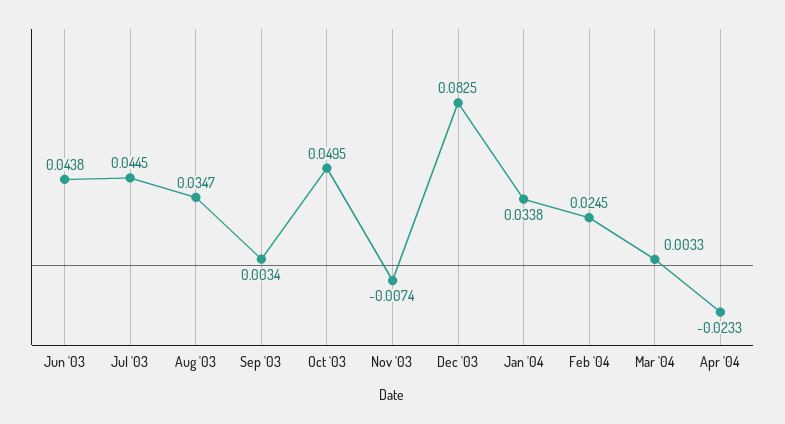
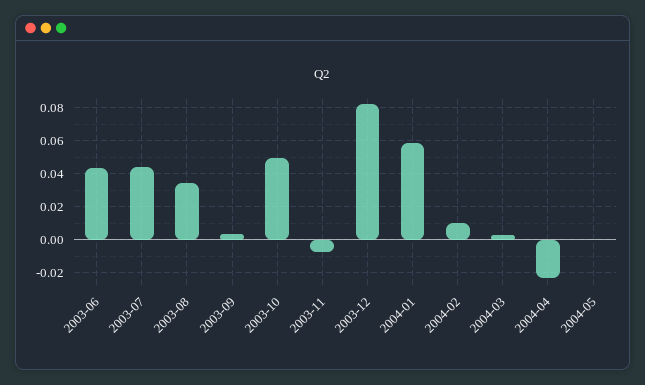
Jan '04: 0.0338 -> 0.06
Feb '04: 0.0245 -> 0.01
2004-05: none -> 0

